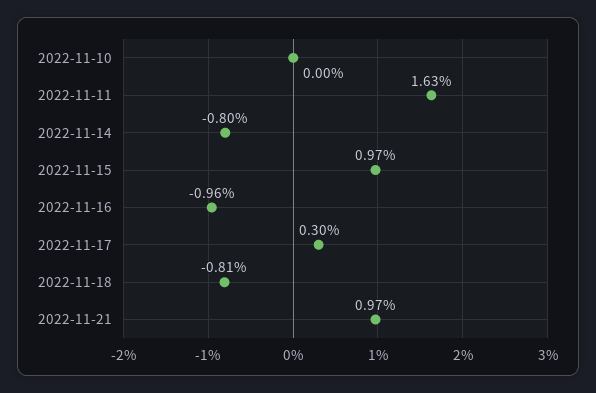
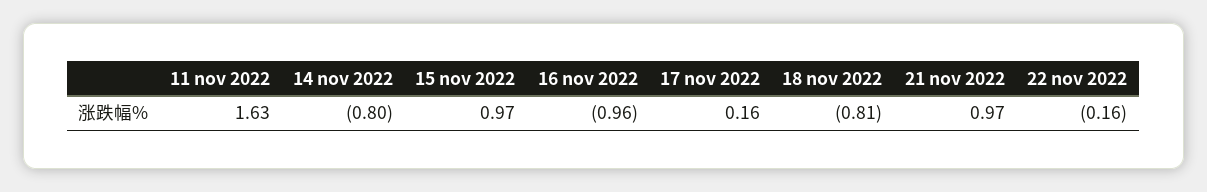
2022-11-10: 0 -> none
2022-11-17: 0.3 -> 0.16
22 nov 2022: none -> -0.16

